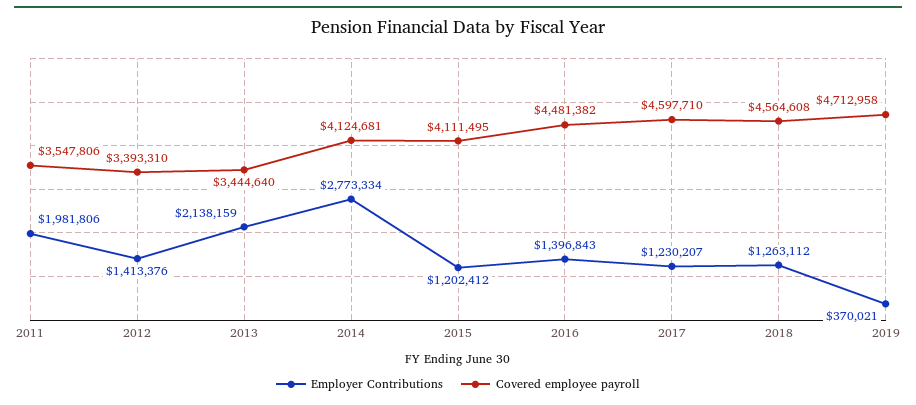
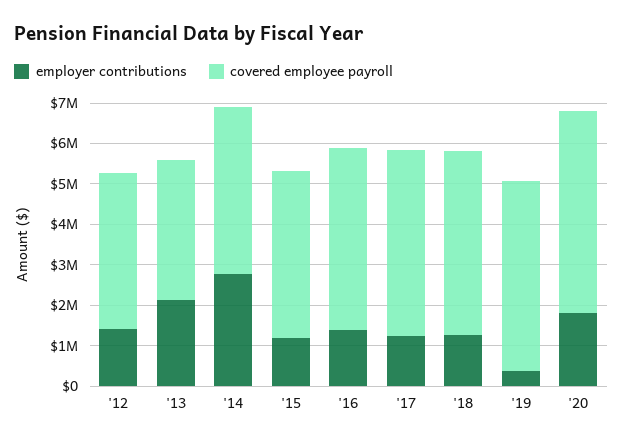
Employer Contributions, 2011: 1981806 -> none
Covered employee payroll, 2011: 3547806 -> none
Covered employee payroll, 2012: 3393310 -> 3800000
Employer Contributions, '20: none -> 1800000
Covered employee payroll, '20: none -> 5000000

